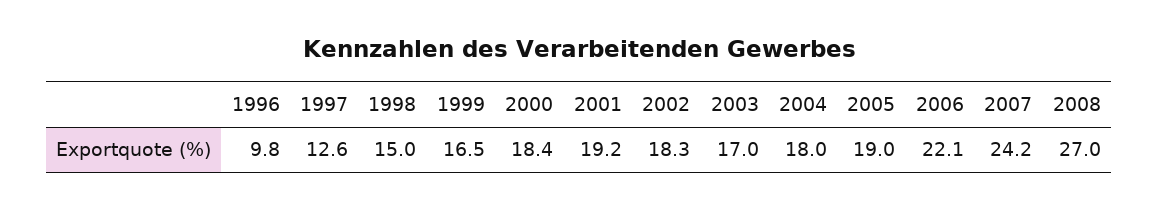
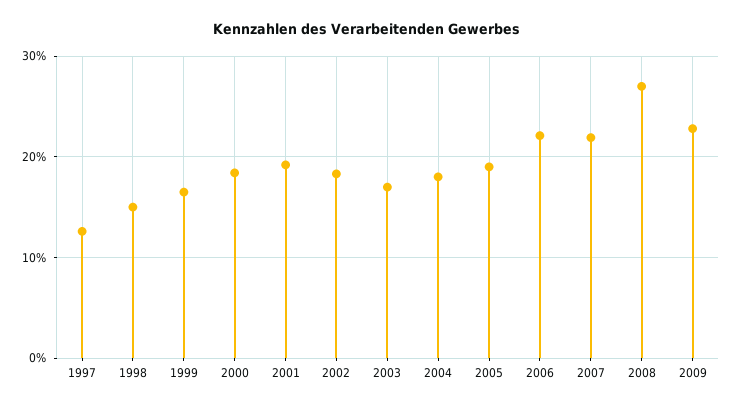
1996: 9.8 -> none
2007: 24.2 -> 22
2009: none -> 23

